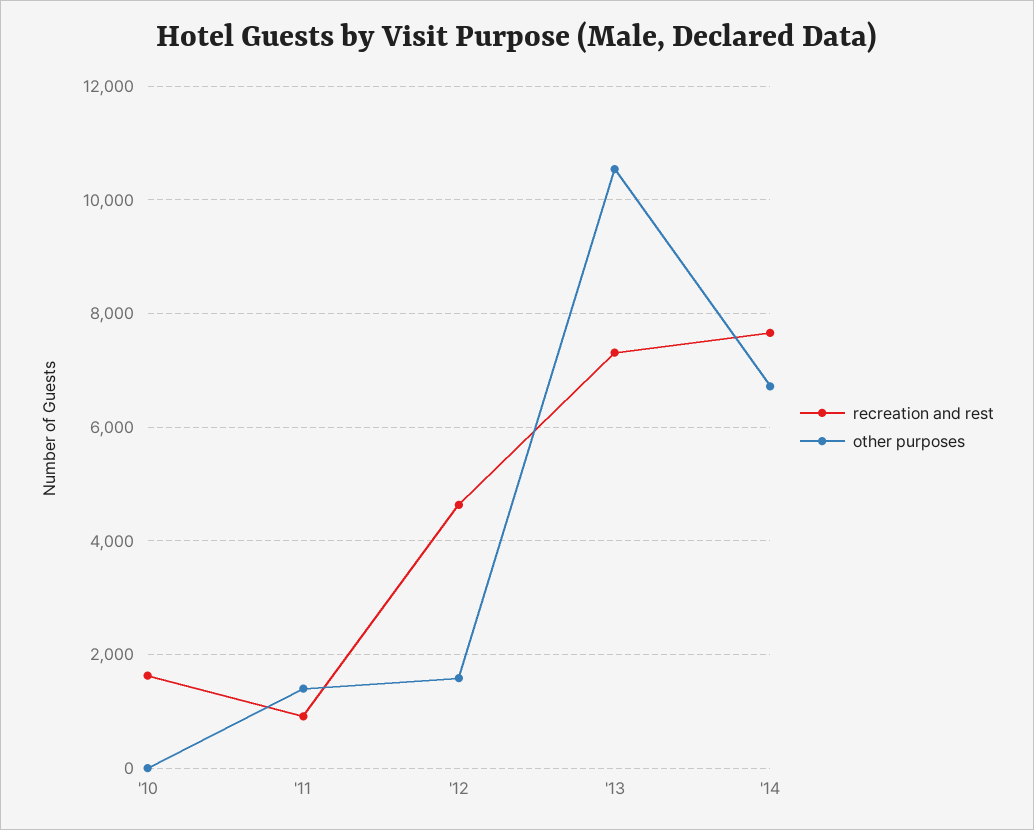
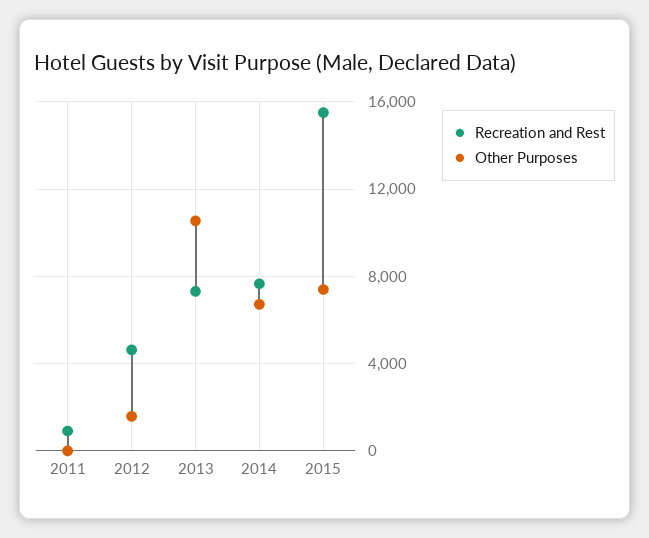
recreation and rest, '10: 1600 -> none
other purposes, '10: 0 -> none
other purposes, '11: 1400 -> 0
recreation and rest, 2015: none -> 15500
other purposes, 2015: none -> 7500

